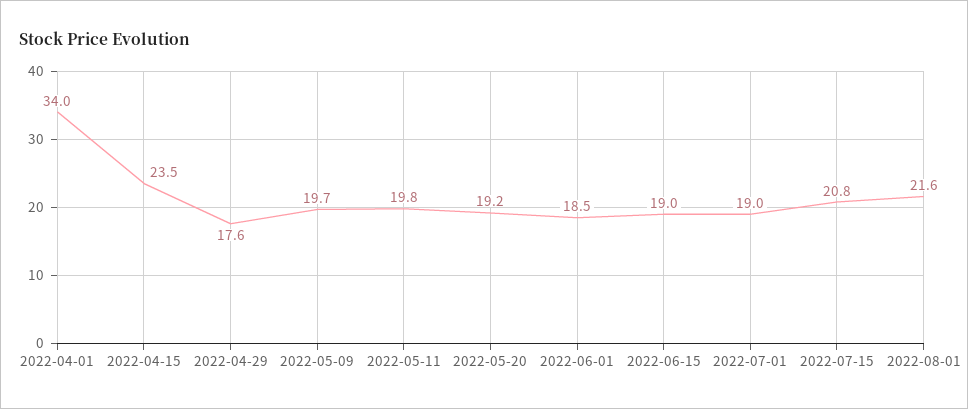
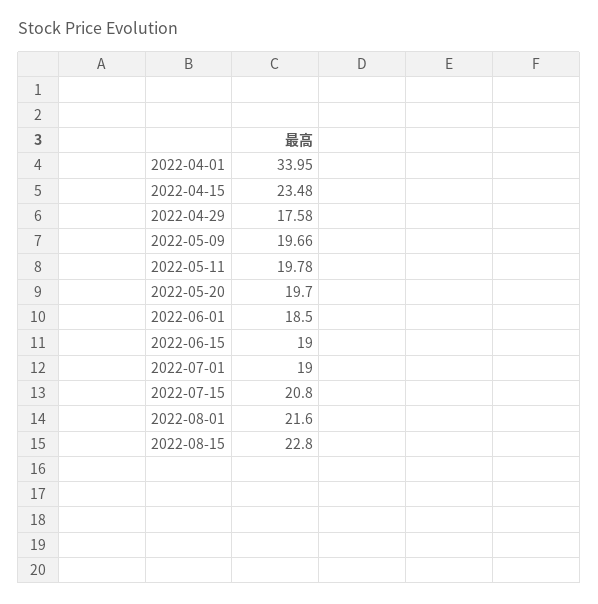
2022-05-20: 19.2 -> 19.7
2022-08-15: none -> 22.8

